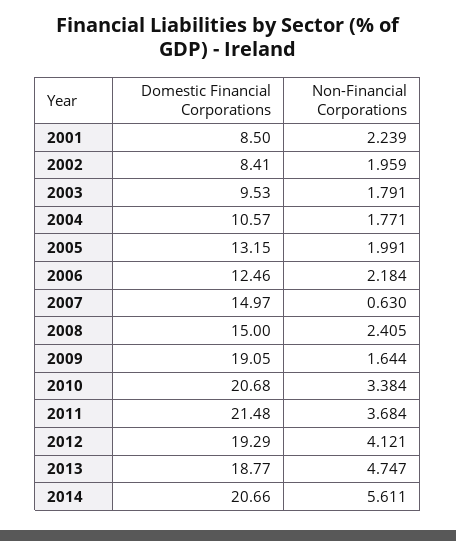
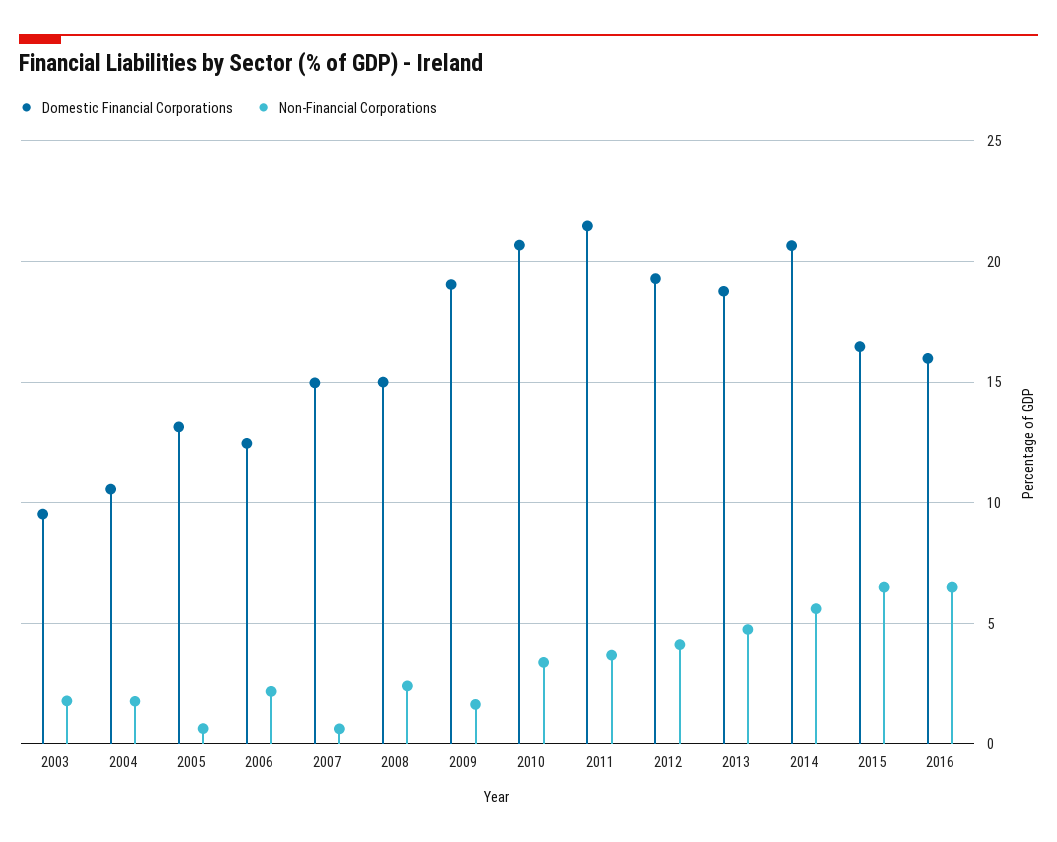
Domestic Financial Corporations, 2001: 8.5 -> none
Non-Financial Corporations, 2001: 2.239 -> none
Domestic Financial Corporations, 2002: 8.41 -> none
Non-Financial Corporations, 2002: 1.959 -> none
Non-Financial Corporations, 2005: 1.991 -> 0.5
Domestic Financial Corporations, 2015: none -> 16.5
Non-Financial Corporations, 2015: none -> 6.5
Domestic Financial Corporations, 2016: none -> 16
Non-Financial Corporations, 2016: none -> 6.5

